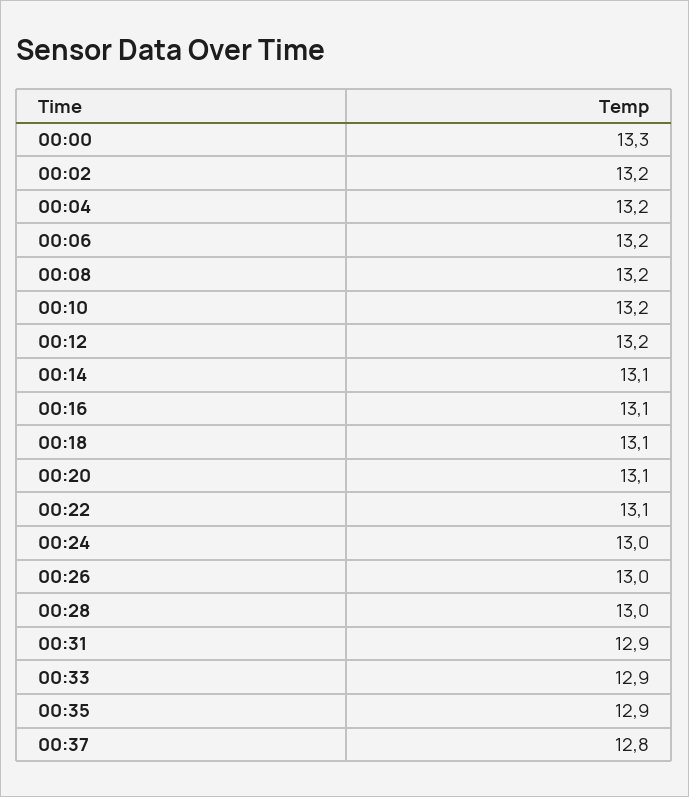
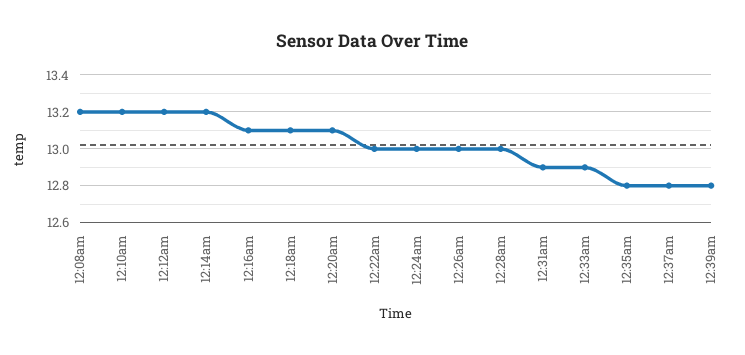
00:00: 13.3 -> none
00:02: 13.2 -> none
00:04: 13.2 -> none
00:06: 13.2 -> none
00:14: 13.1 -> 13.2
00:22: 13.1 -> 13
00:35: 12.9 -> 12.8
12:39am: none -> 12.8

